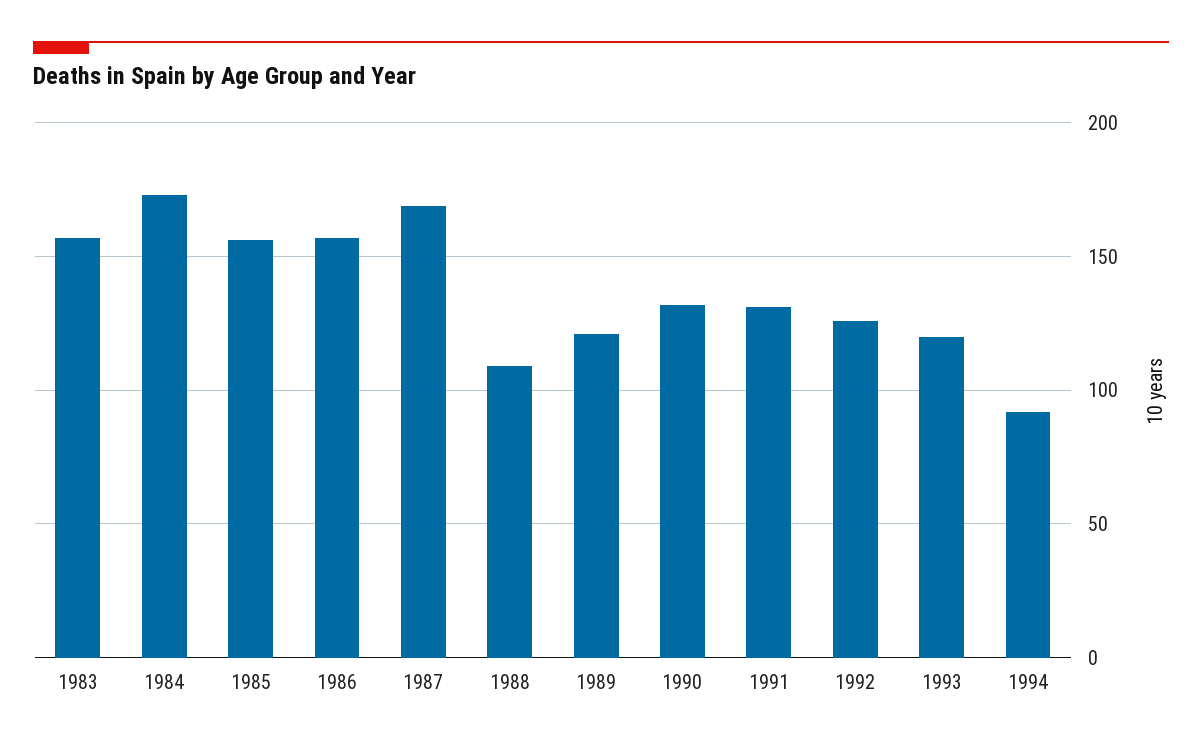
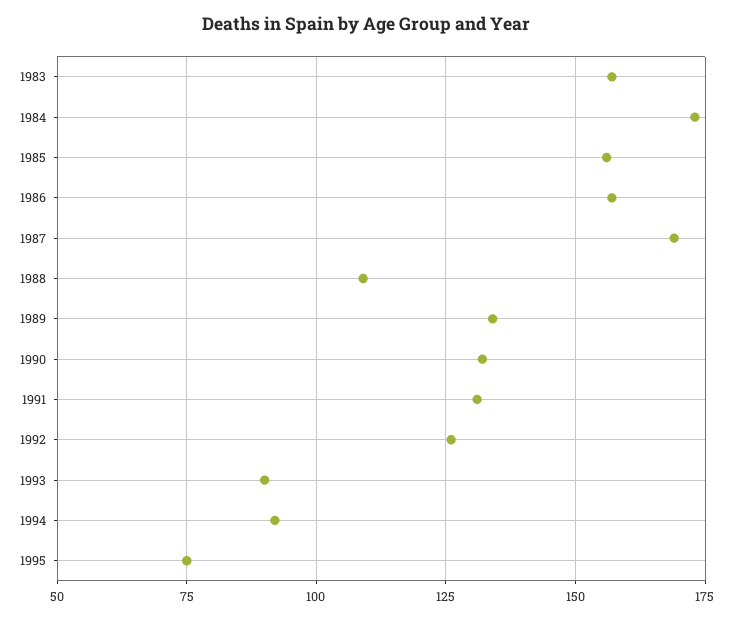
1989: 120 -> 135
1993: 120 -> 90
1995: none -> 75

